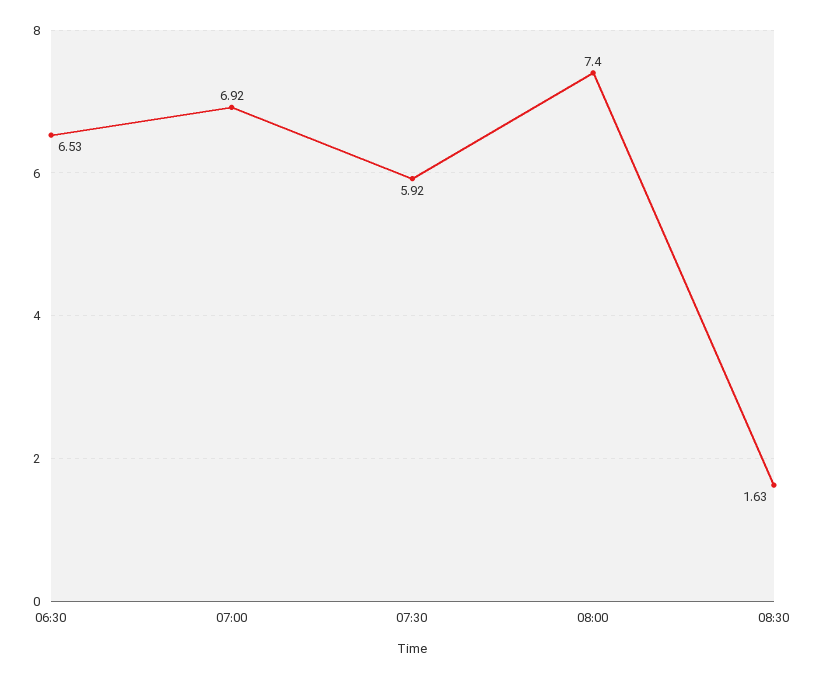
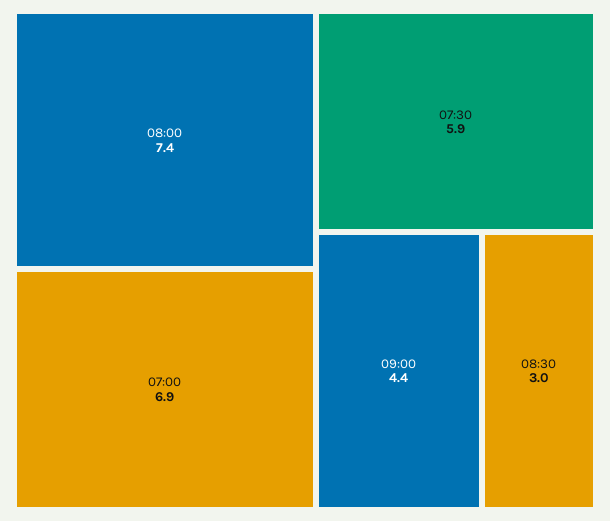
06:30: 6.53 -> none
08:30: 1.63 -> 3
09:00: none -> 4.4

